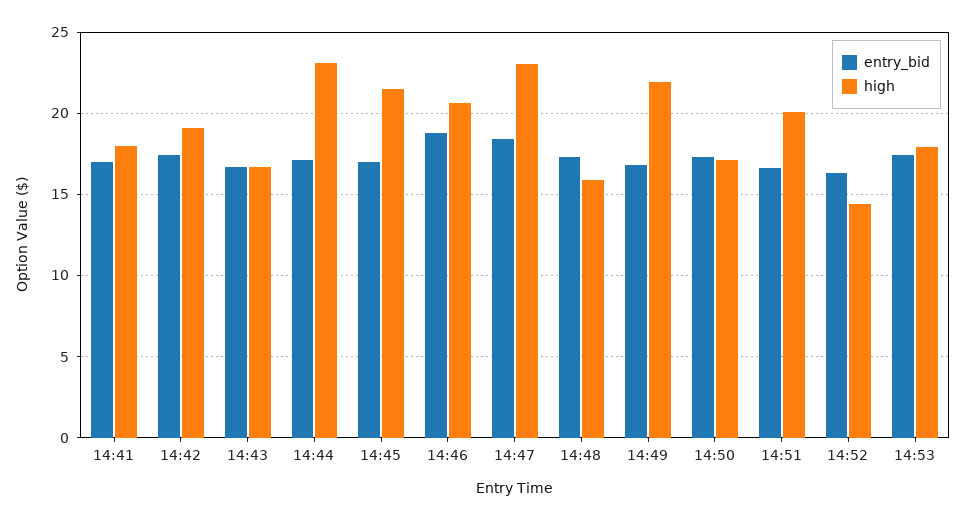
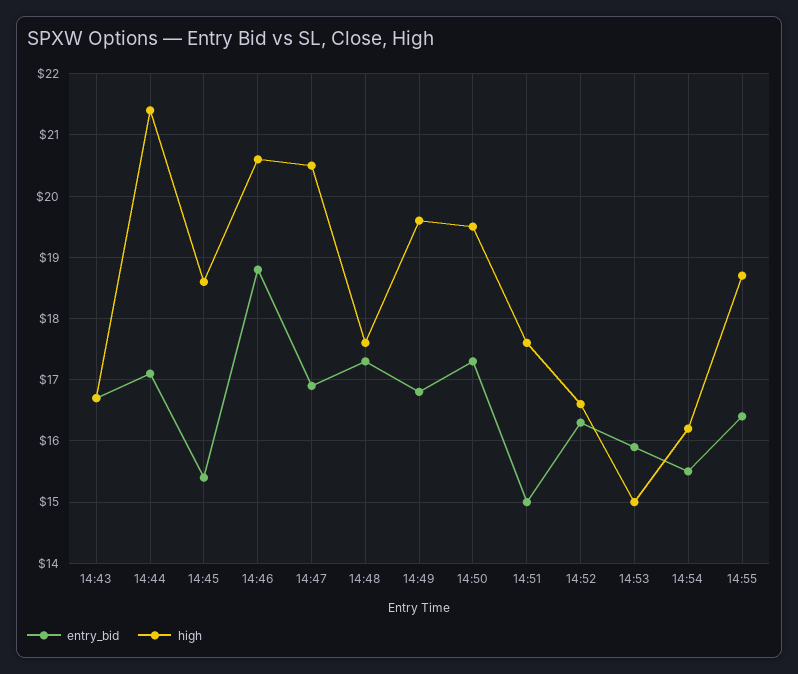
entry_bid, 14:41: 17 -> none
high, 14:41: 18 -> none
entry_bid, 14:42: 17.5 -> none
high, 14:42: 19 -> none
high, 14:44: 23 -> 21.4
entry_bid, 14:45: 17 -> 15.4
high, 14:45: 21.5 -> 18.6
entry_bid, 14:47: 18.5 -> 16.9
high, 14:47: 23 -> 20.5
high, 14:48: 16 -> 17.6
high, 14:49: 22 -> 19.6
high, 14:50: 17 -> 19.5
entry_bid, 14:51: 16.5 -> 15
high, 14:51: 20 -> 17.6
high, 14:52: 14.5 -> 16.6
entry_bid, 14:53: 17.5 -> 15.9
high, 14:53: 18 -> 15
entry_bid, 14:54: none -> 15.5
high, 14:54: none -> 16.2
entry_bid, 14:55: none -> 16.4
high, 14:55: none -> 18.7

